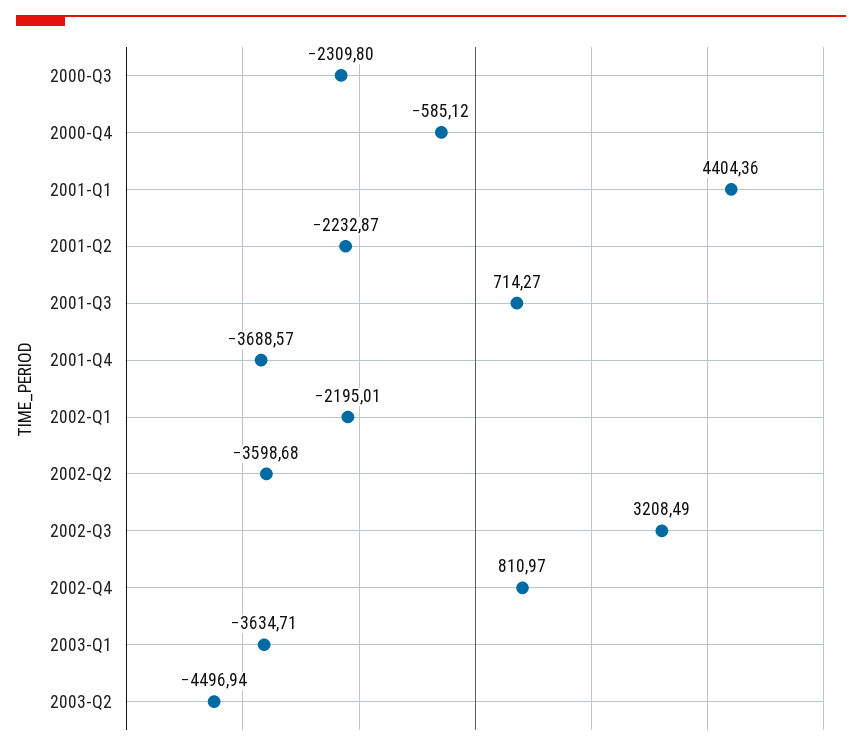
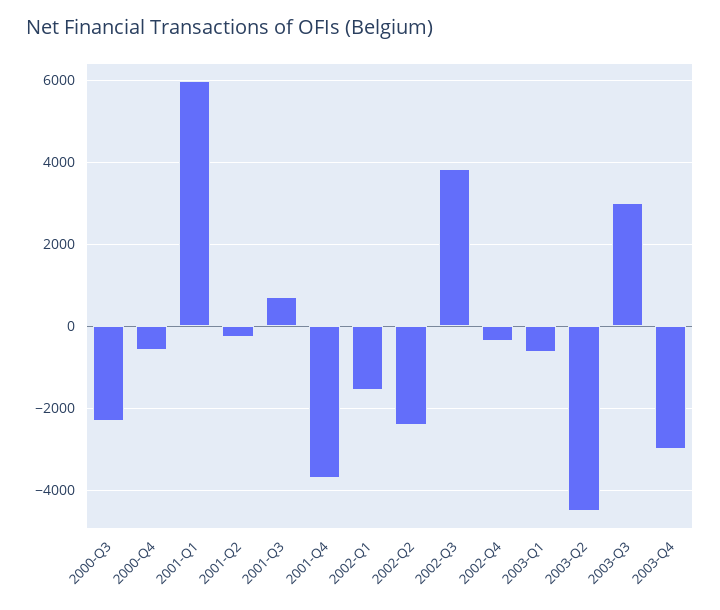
2001-Q1: 4404.36 -> 6000
2001-Q2: -2232.87 -> -200
2002-Q1: -2195.01 -> -1600
2002-Q2: -3598.68 -> -2400
2002-Q3: 3208.49 -> 3800
2002-Q4: 810.97 -> -400
2003-Q1: -3634.71 -> -600
2003-Q3: none -> 3000
2003-Q4: none -> -3000

